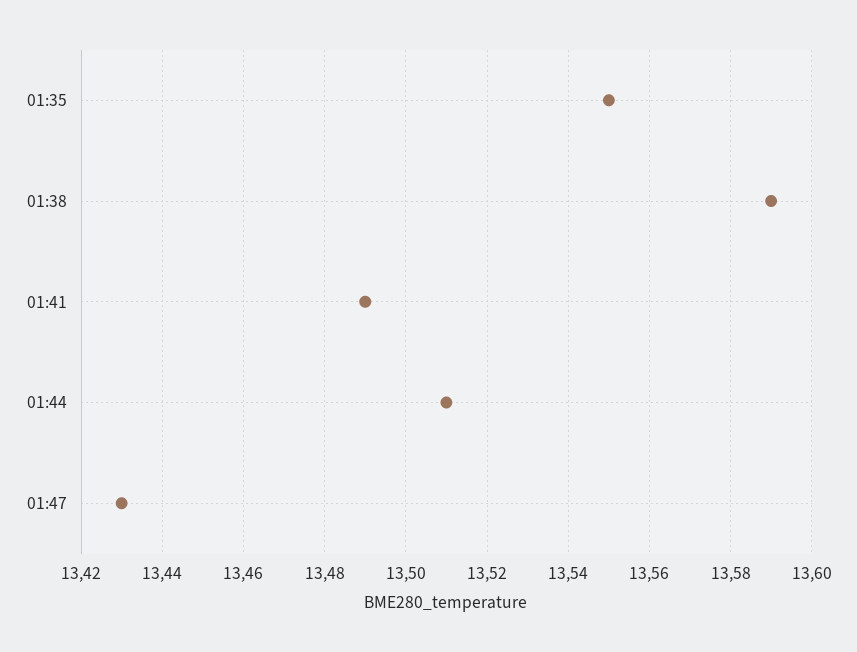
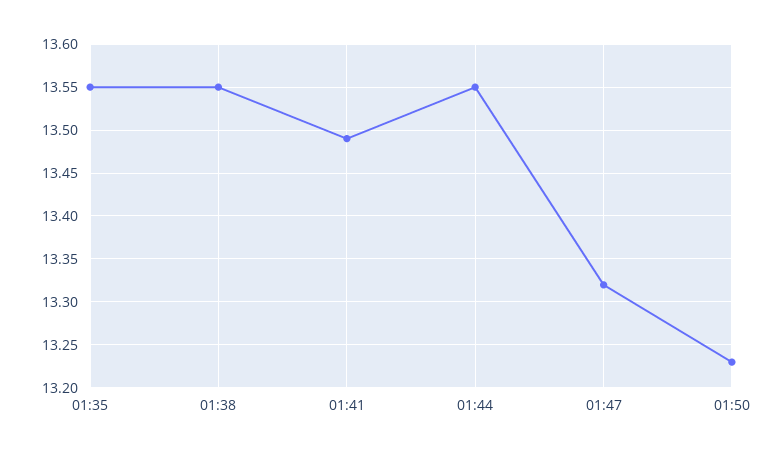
01:38: 13.59 -> 13.55
01:44: 13.51 -> 13.55
01:47: 13.43 -> 13.32
01:50: none -> 13.23

